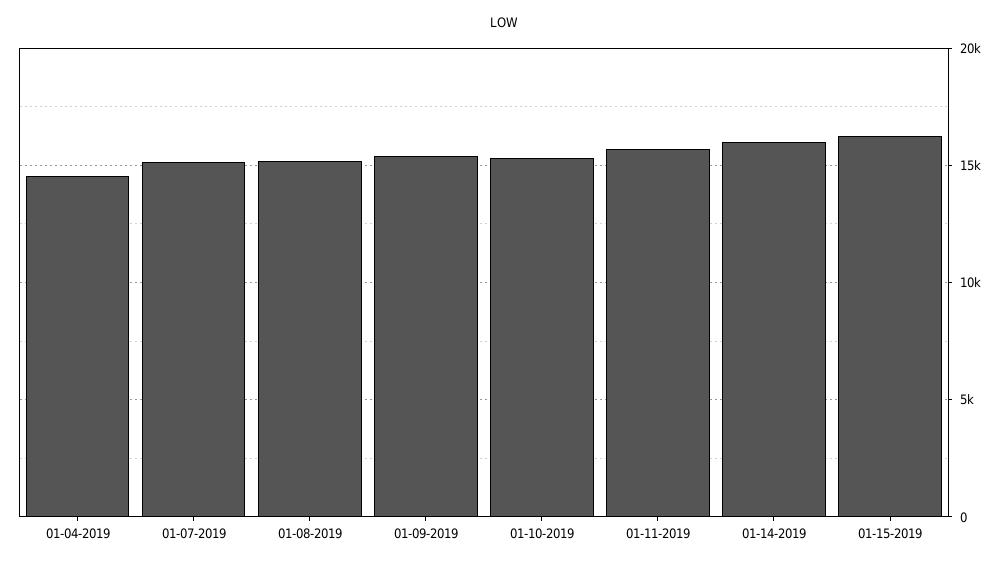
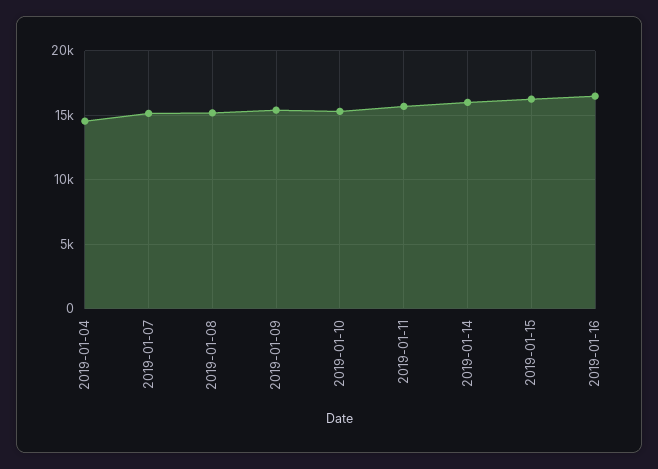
2019-01-16: none -> 16500

